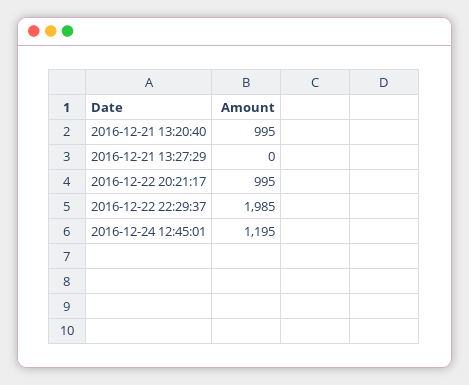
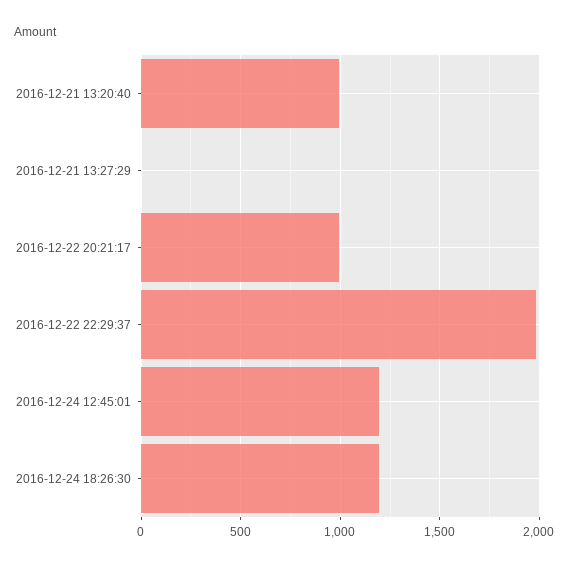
2016-12-24 18:26:30: none -> 1200

